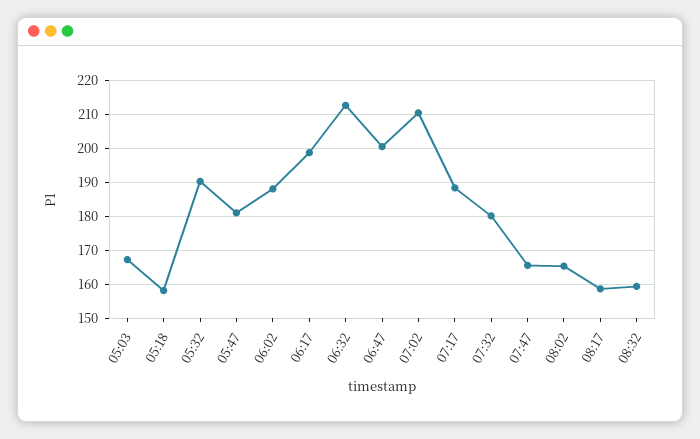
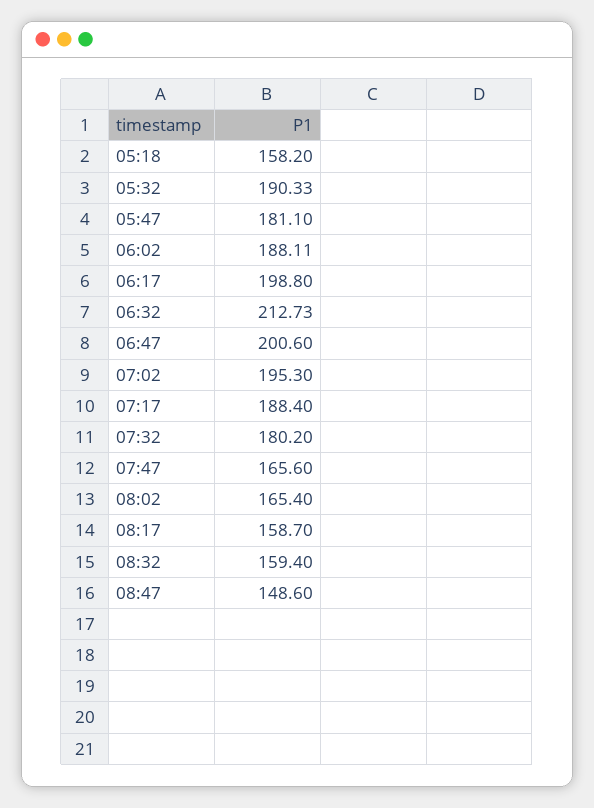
05:03: 168 -> none
07:02: 210 -> 195.3
08:47: none -> 148.6

